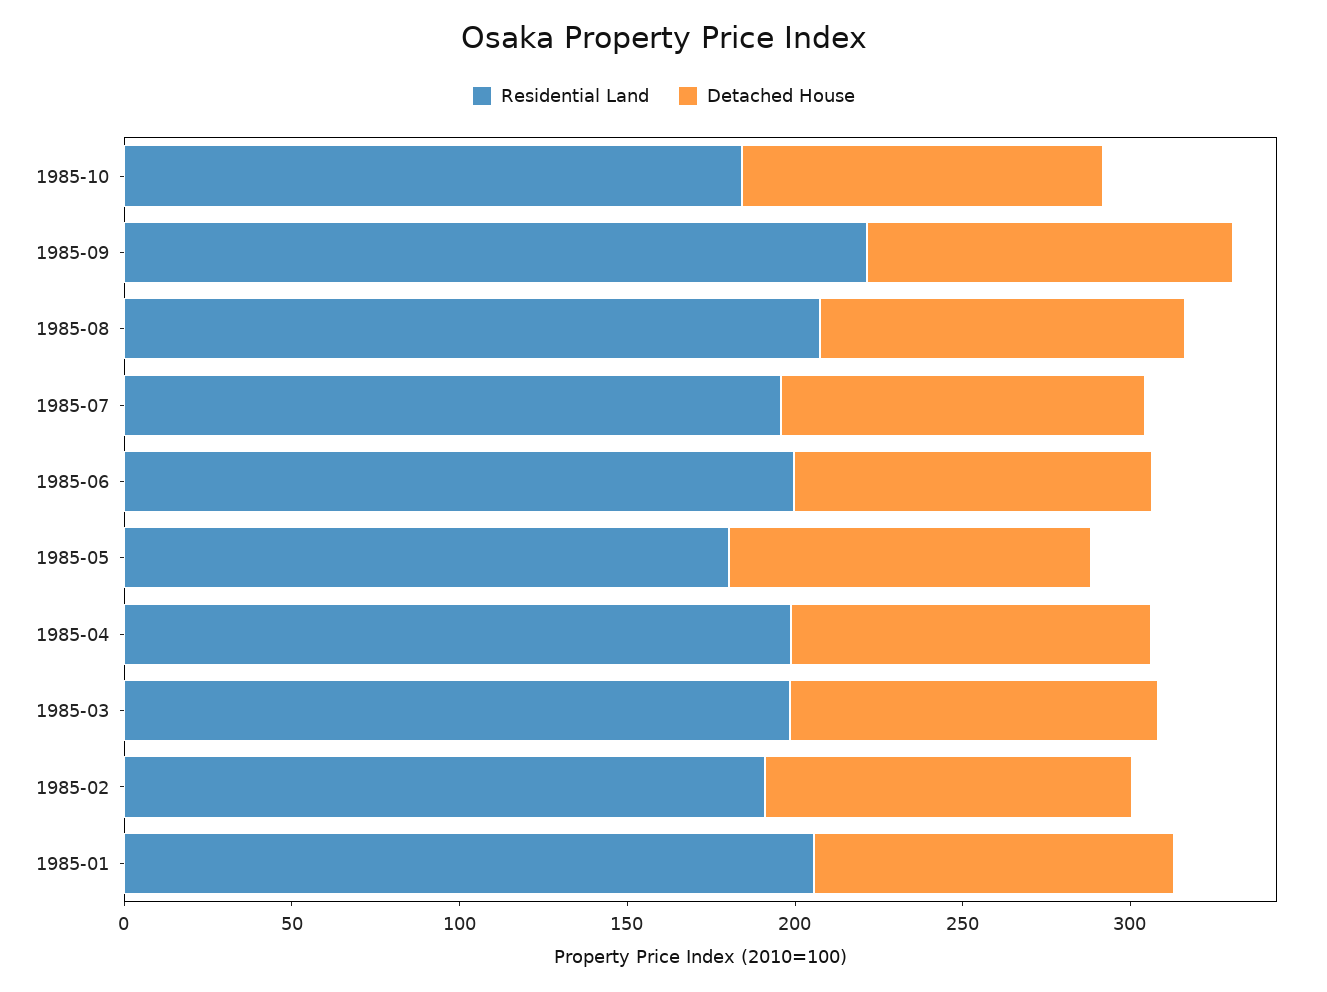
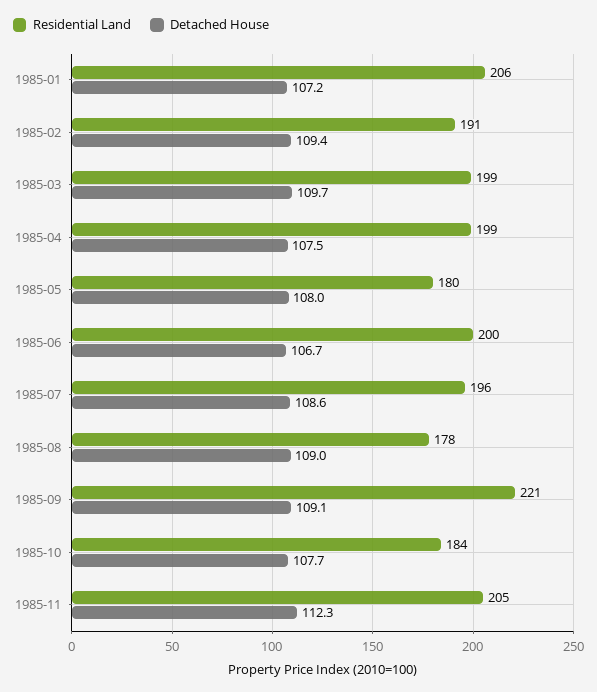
Residential Land, 1985-08: 210 -> 178
Residential Land, 1985-11: none -> 205
Detached House, 1985-11: none -> 112.3

